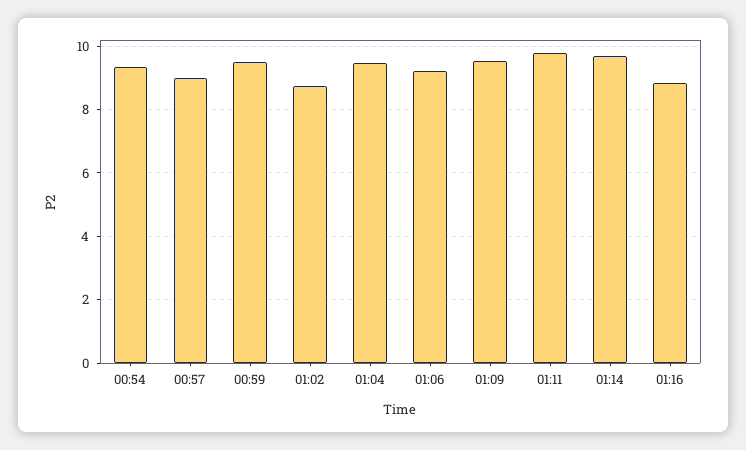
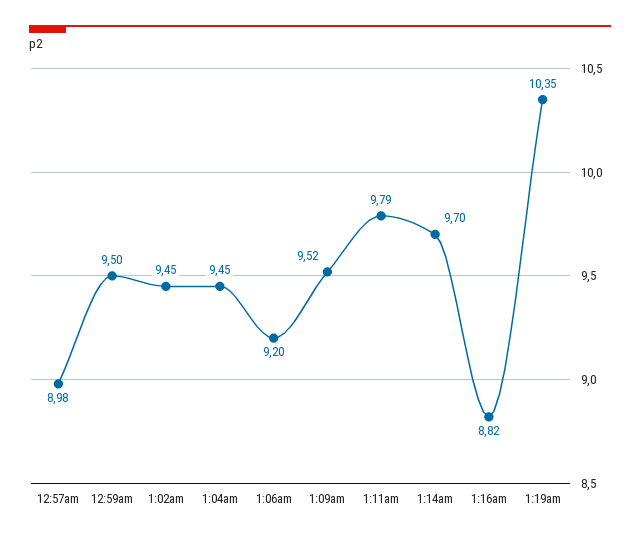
00:54: 9.4 -> none
01:02: 8.8 -> 9.45
1:19am: none -> 10.35

